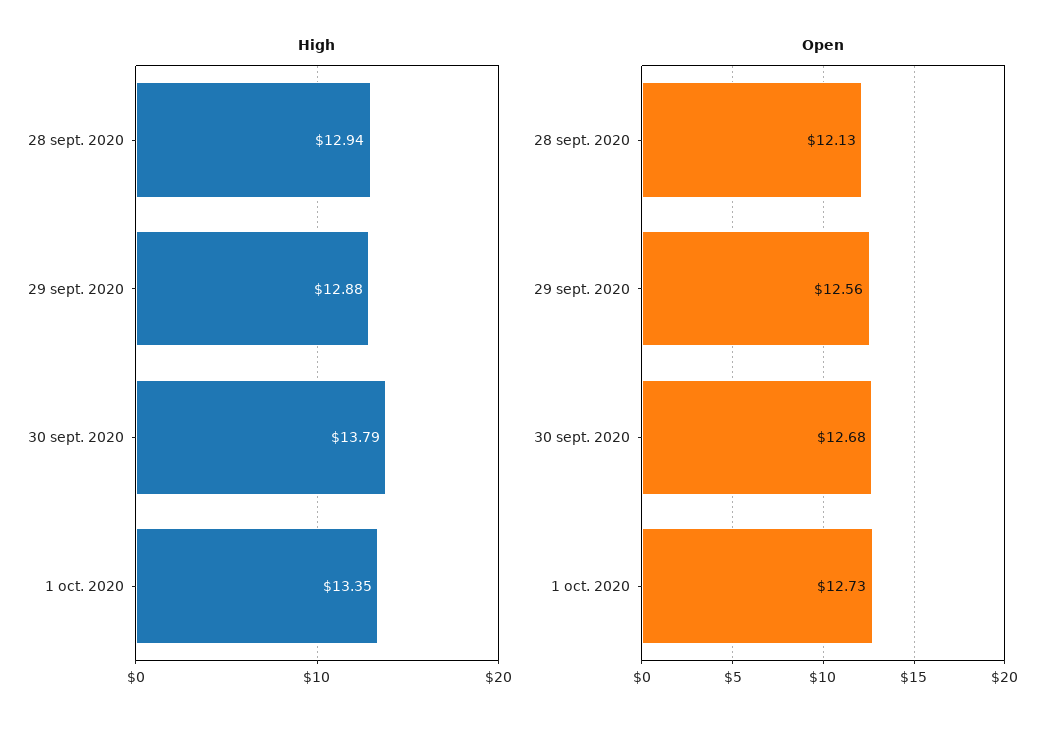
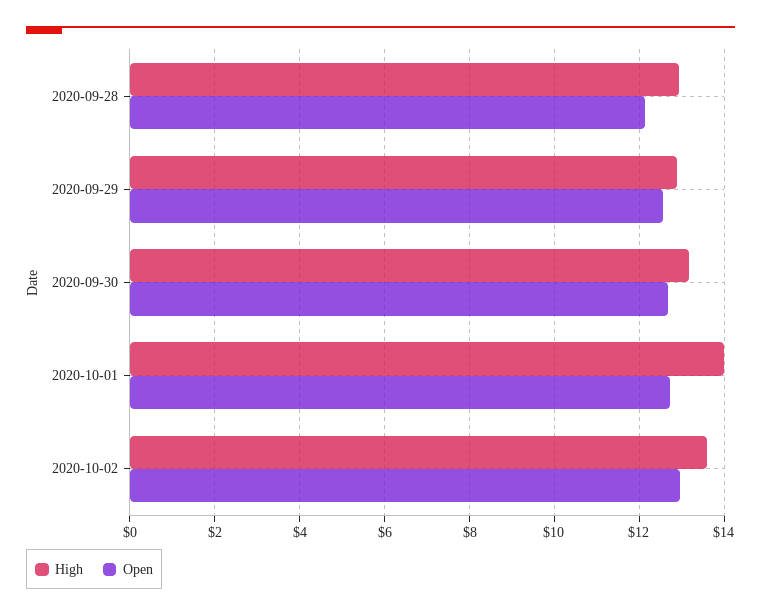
High, 30 sept. 2020: 13.79 -> 13.2
High, 1 oct. 2020: 13.35 -> 14
High, 2020-10-02: none -> 13.6
Open, 2020-10-02: none -> 13

